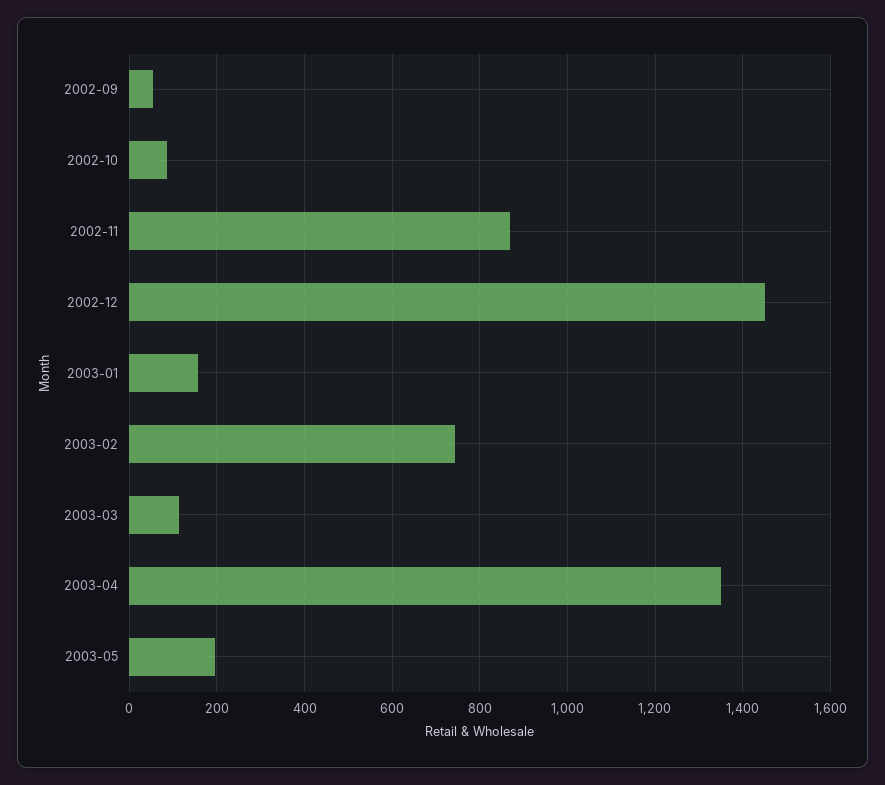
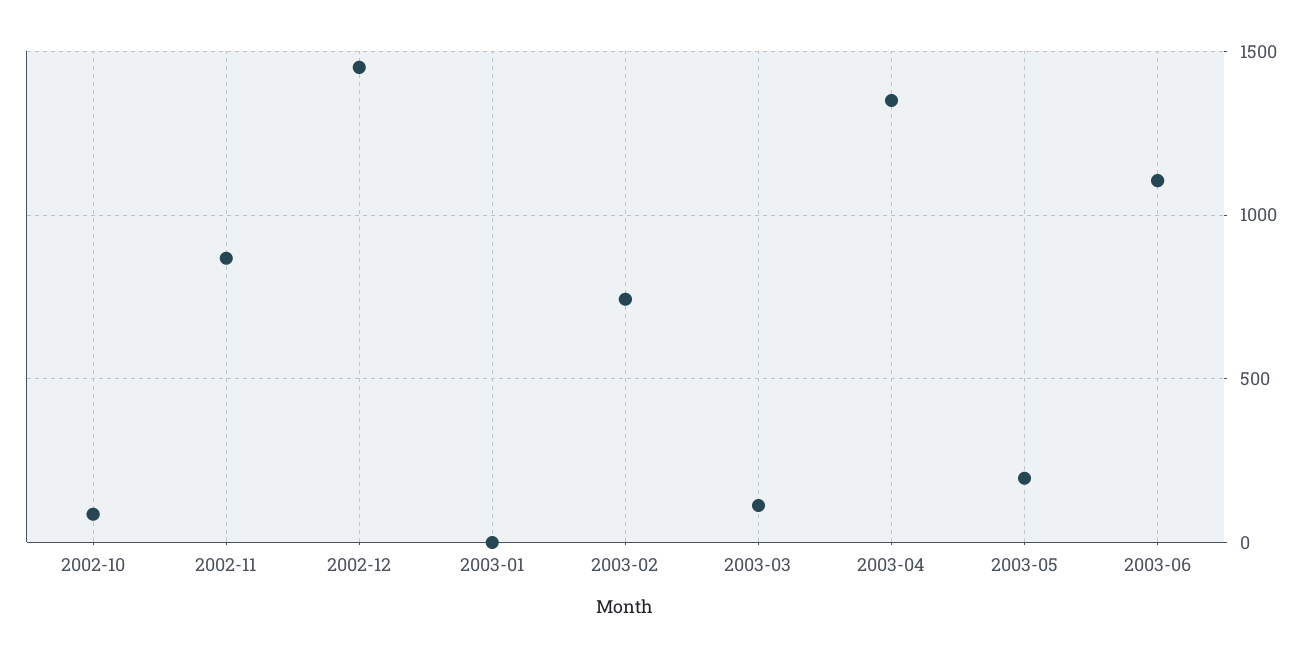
2002-09: 60 -> none
2003-01: 160 -> 0
2003-06: none -> 1100

